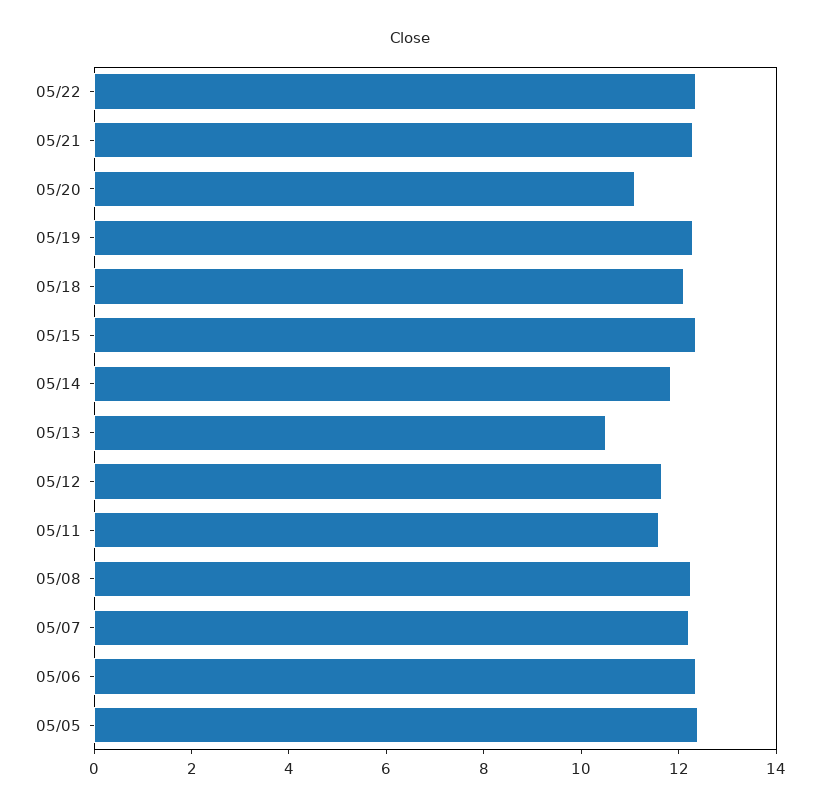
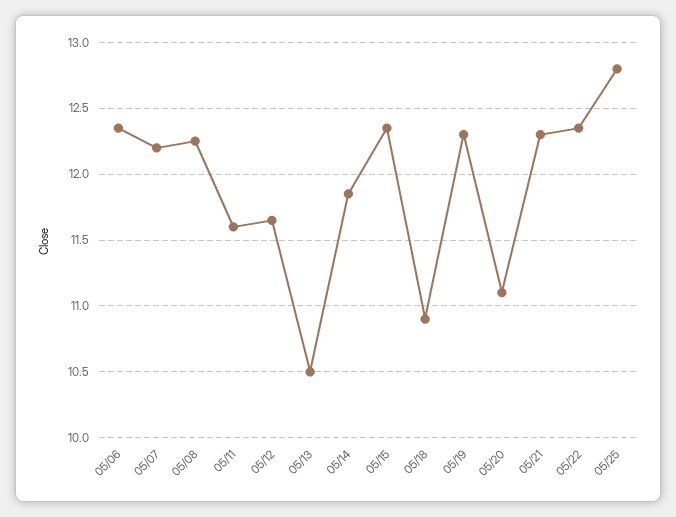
05/18: 12 -> 10.9
05/05: 12.5 -> none
05/25: none -> 12.8

